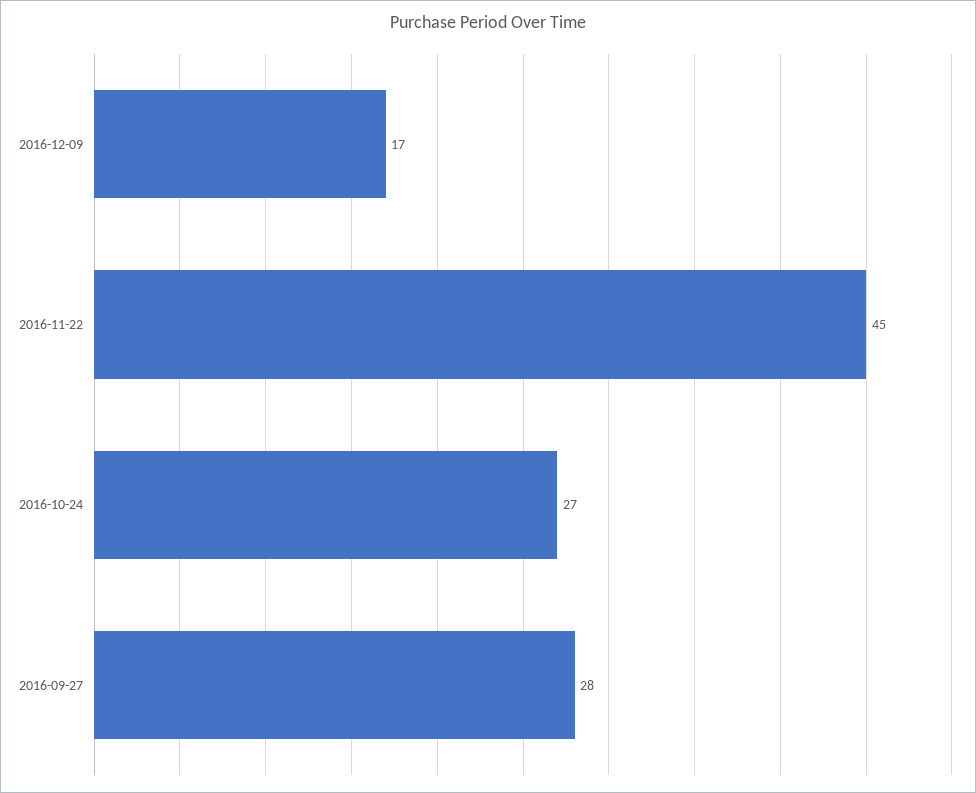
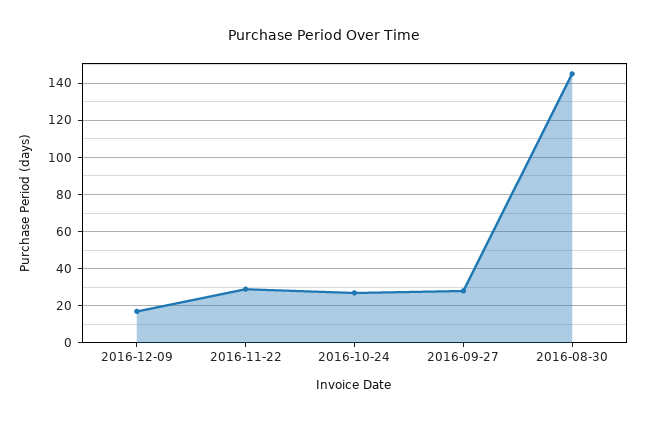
2016-11-22: 45 -> 30
2016-08-30: none -> 145

